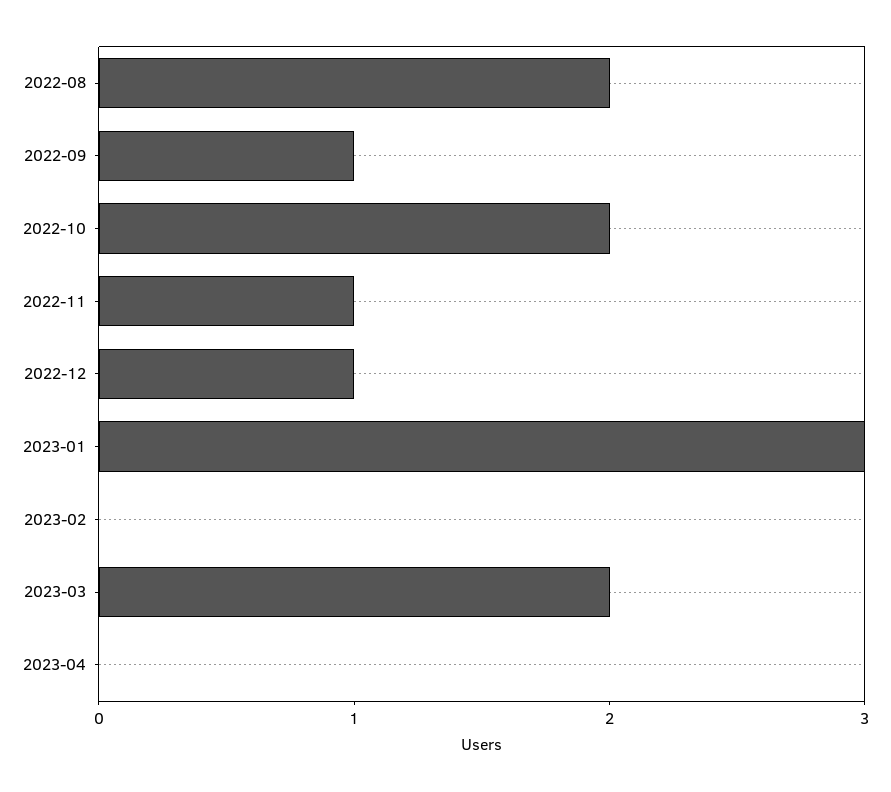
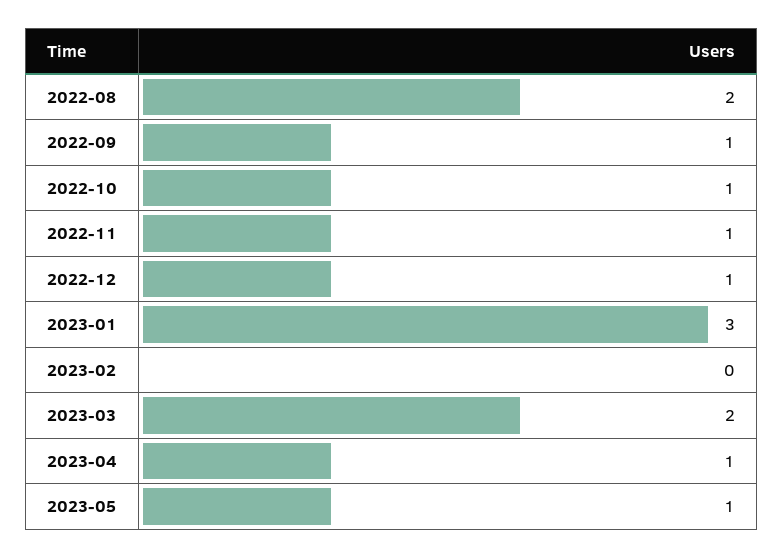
2022-10: 2 -> 1
2023-04: 0 -> 1
2023-05: none -> 1

